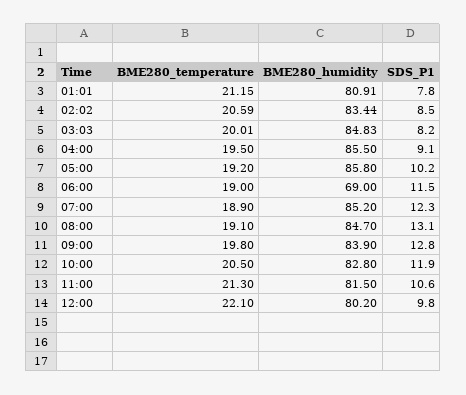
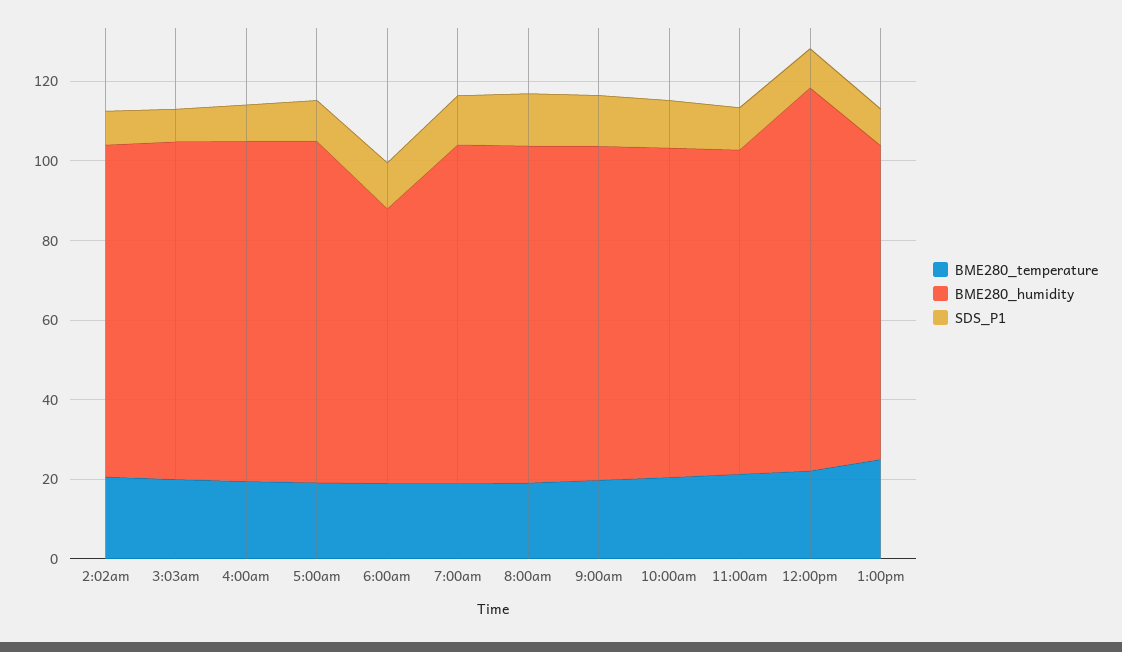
BME280_temperature, 01:01: 21.15 -> none
BME280_humidity, 01:01: 80.91 -> none
SDS_P1, 01:01: 7.8 -> none
BME280_humidity, 12:00: 80.2 -> 95
BME280_temperature, 1:00pm: none -> 25
BME280_humidity, 1:00pm: none -> 80
SDS_P1, 1:00pm: none -> 10

